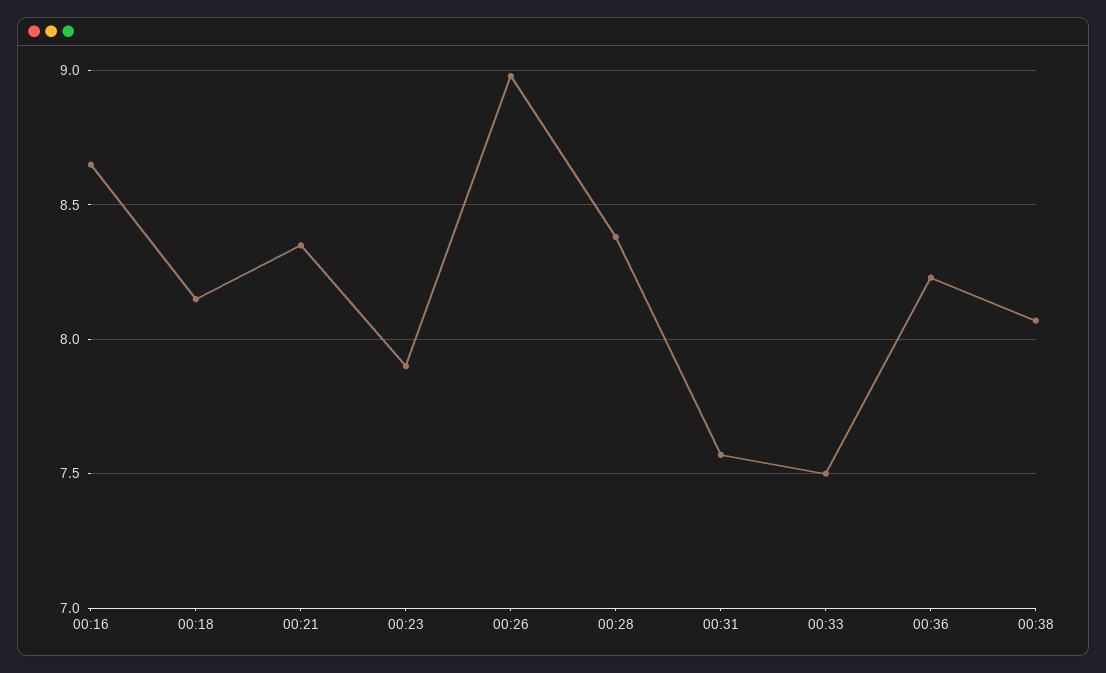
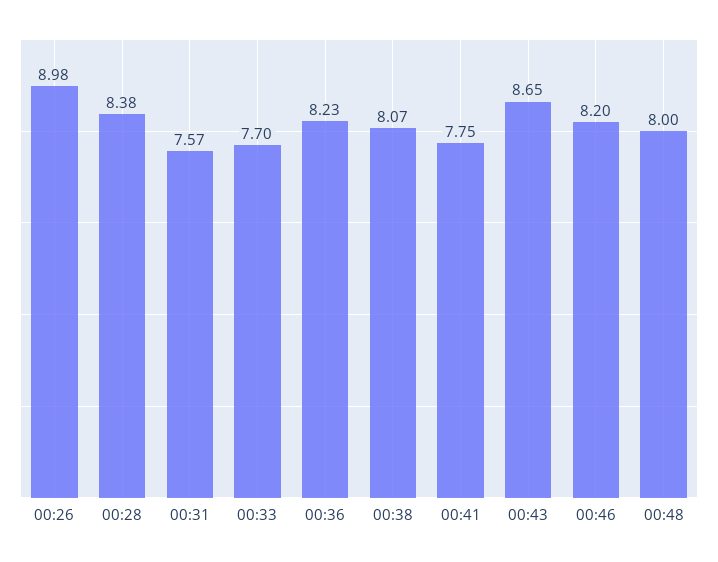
00:16: 8.65 -> none
00:18: 8.15 -> none
00:21: 8.35 -> none
00:23: 7.9 -> none
00:33: 7.5 -> 7.7
00:41: none -> 7.75
00:43: none -> 8.65
00:46: none -> 8.2
00:48: none -> 8

